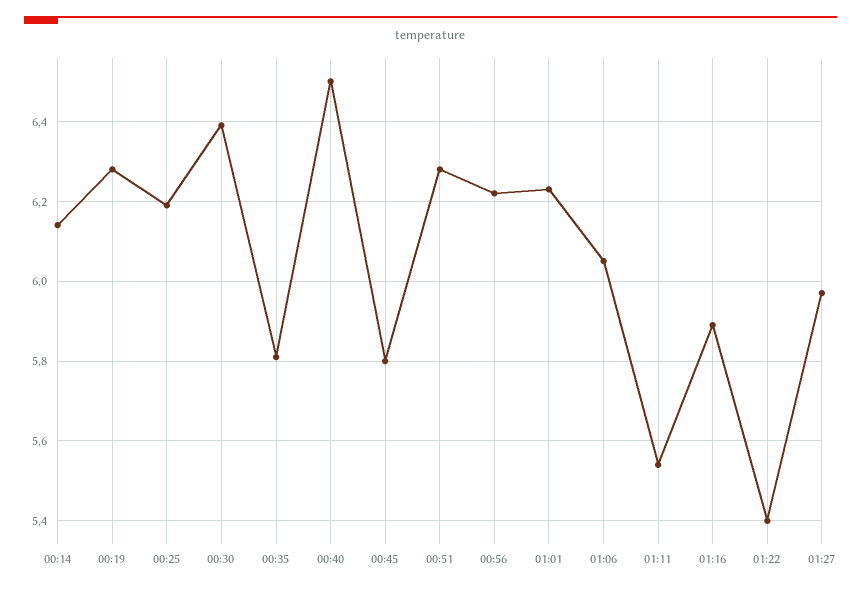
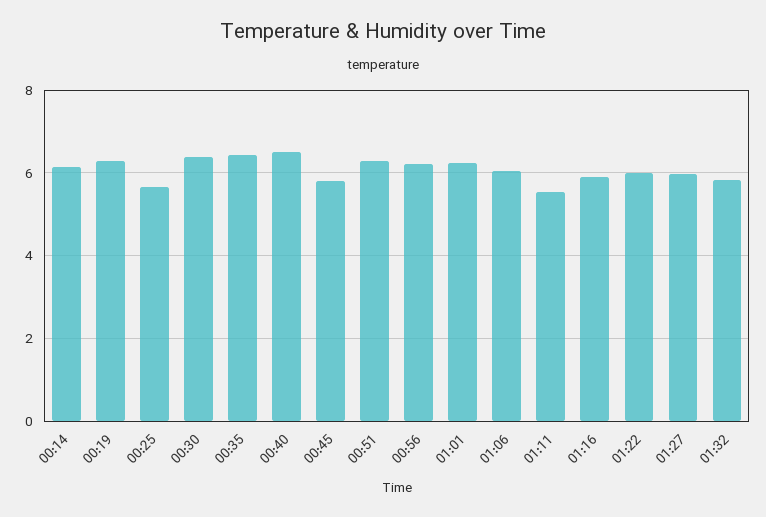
00:25: 6.2 -> 5.6
00:35: 5.8 -> 6.4
01:22: 5.4 -> 6
01:32: none -> 5.8

